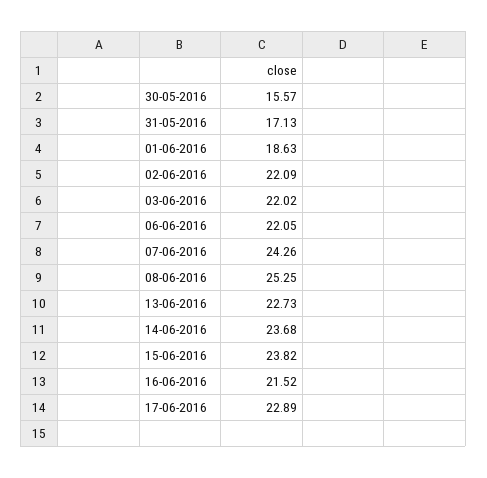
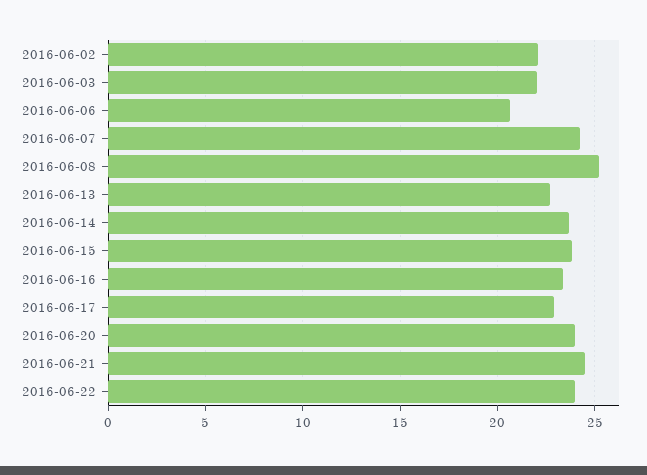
30-05-2016: 15.57 -> none
31-05-2016: 17.13 -> none
01-06-2016: 18.63 -> none
06-06-2016: 22.05 -> 20.5
16-06-2016: 21.52 -> 23.5
2016-06-20: none -> 24
2016-06-21: none -> 24.5
2016-06-22: none -> 24

